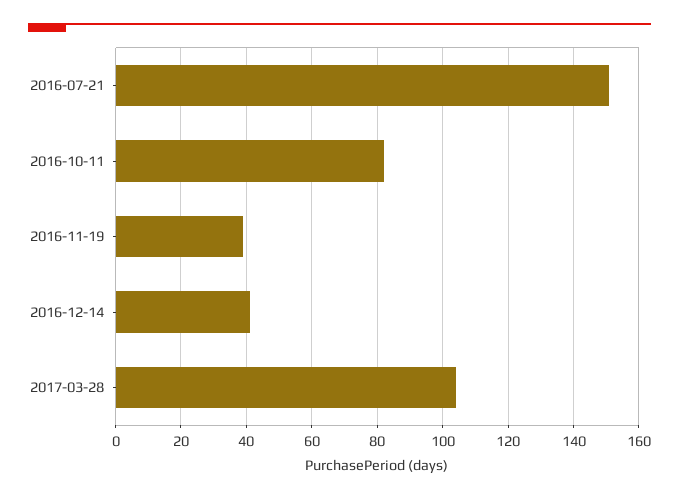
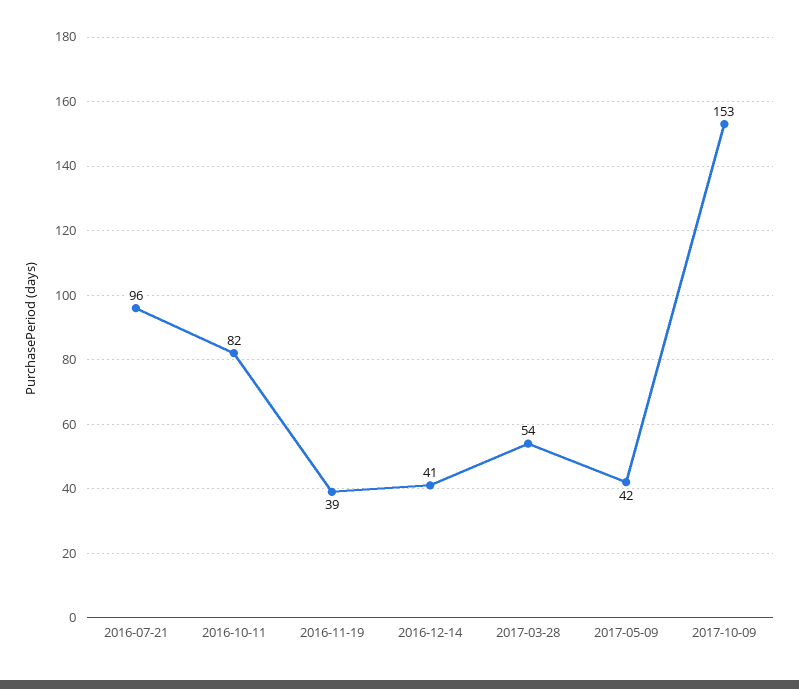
2016-07-21: 150 -> 96
2017-03-28: 105 -> 54
2017-05-09: none -> 42
2017-10-09: none -> 153

